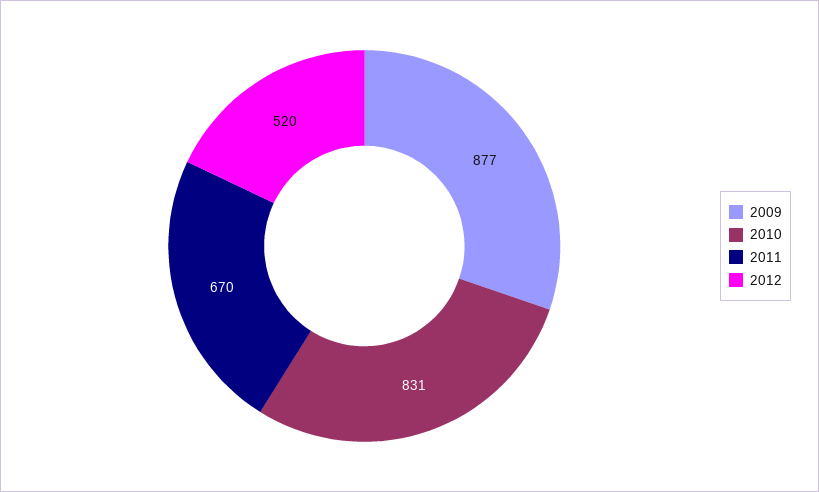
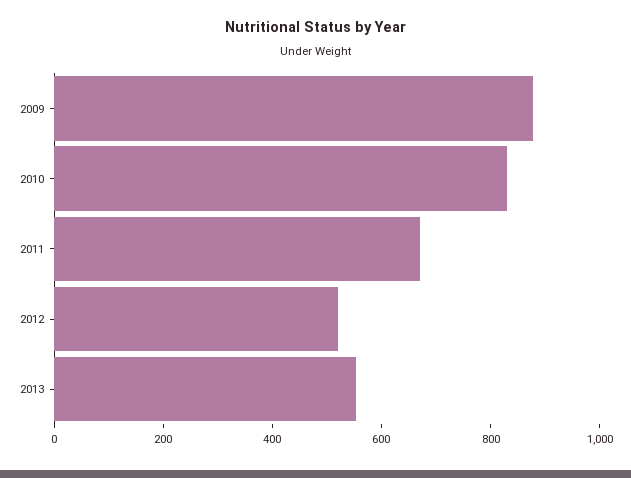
2013: none -> 550

